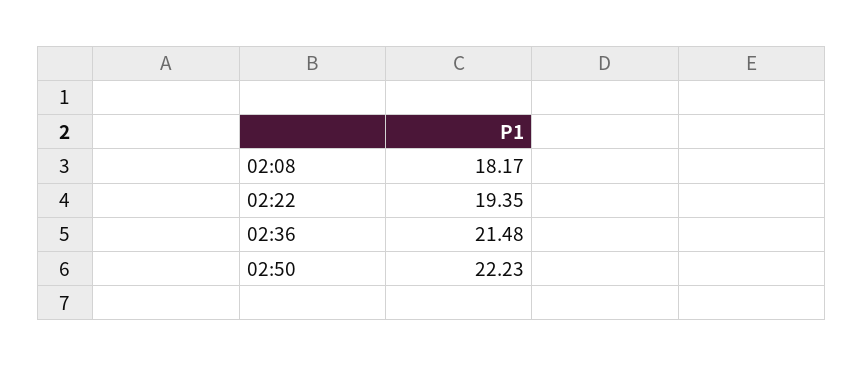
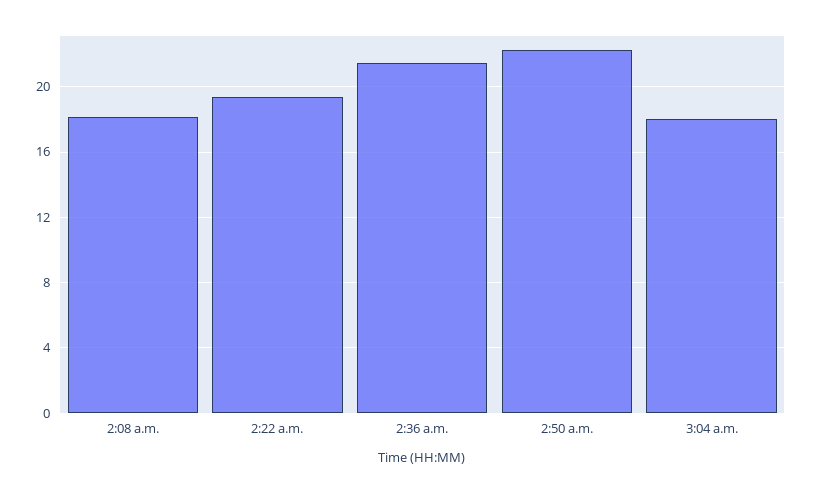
3:04 a.m.: none -> 18

